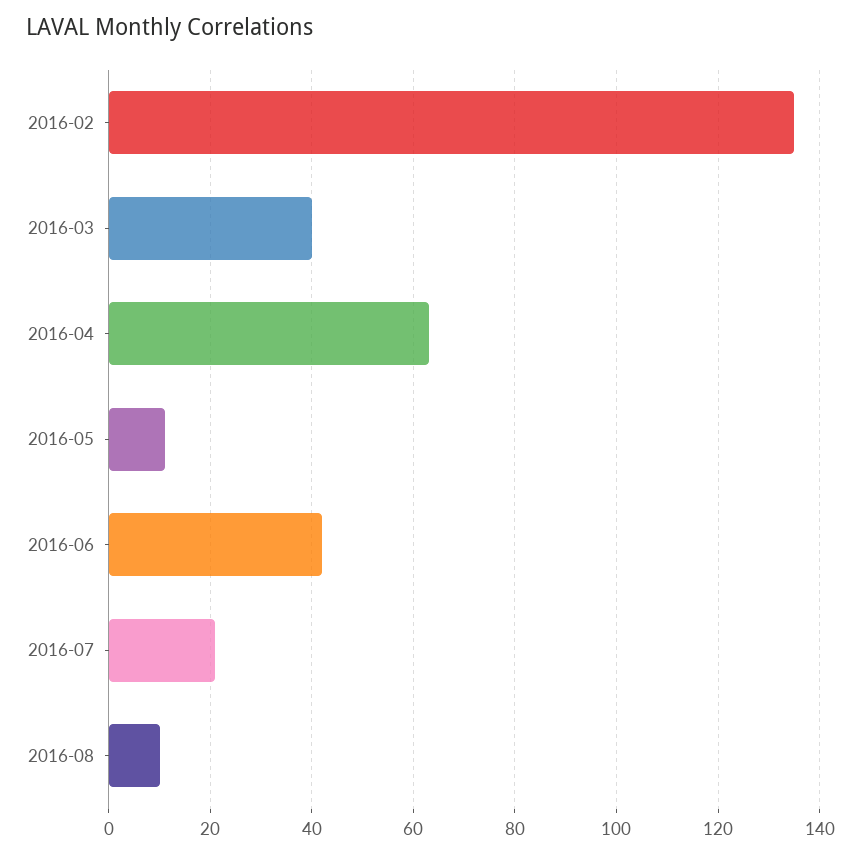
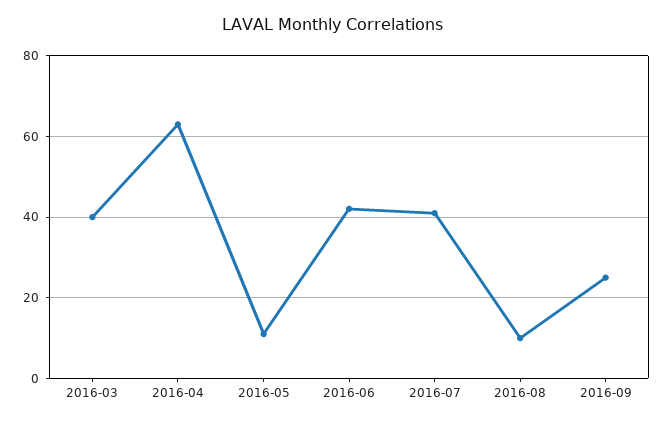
2016-02: 135 -> none
2016-07: 20 -> 40
2016-09: none -> 25

